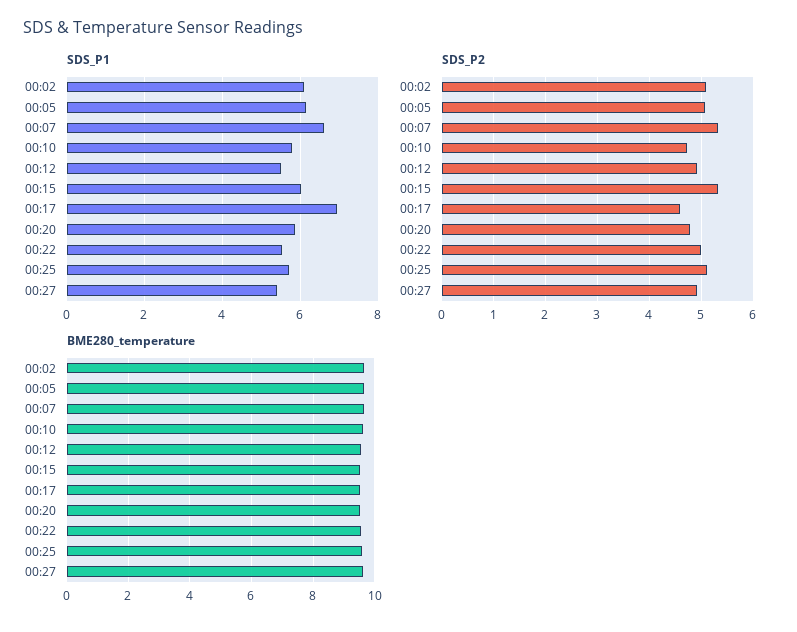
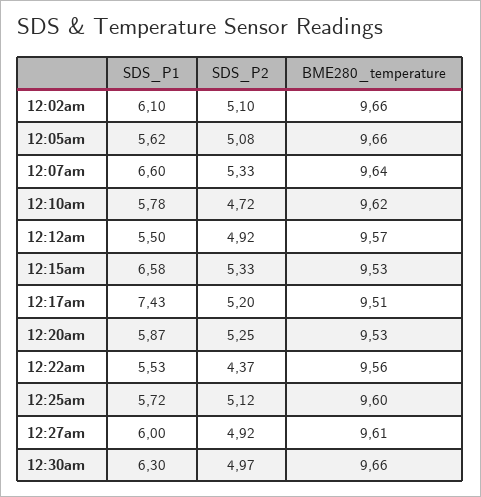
SDS_P1, 00:05: 6.2 -> 5.62
SDS_P1, 00:15: 6 -> 6.58
SDS_P1, 00:17: 7 -> 7.43
SDS_P1, 00:27: 5.4 -> 6
SDS_P2, 00:17: 4.6 -> 5.2
SDS_P2, 00:20: 4.8 -> 5.25
SDS_P2, 00:22: 5 -> 4.37
SDS_P1, 12:30am: none -> 6.3
SDS_P2, 12:30am: none -> 4.97
BME280_temperature, 12:30am: none -> 9.66

